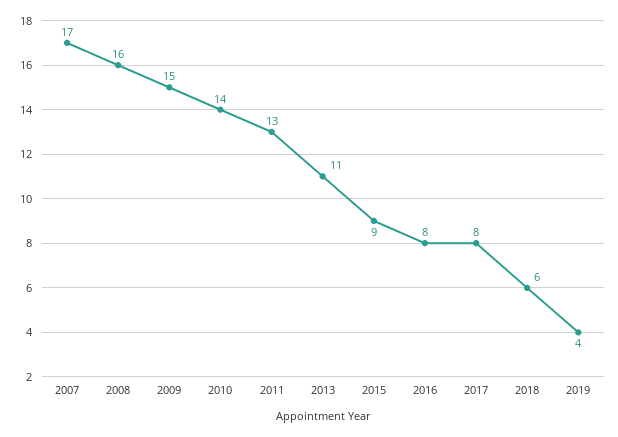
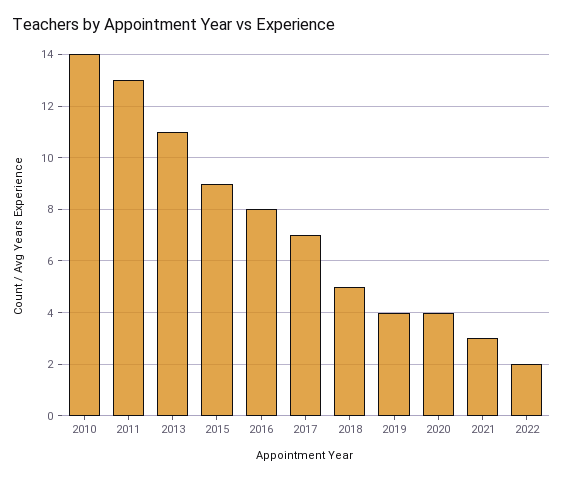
2007: 17 -> none
2008: 16 -> none
2009: 15 -> none
2017: 8 -> 7
2018: 6 -> 5
2020: none -> 4
2021: none -> 3
2022: none -> 2

